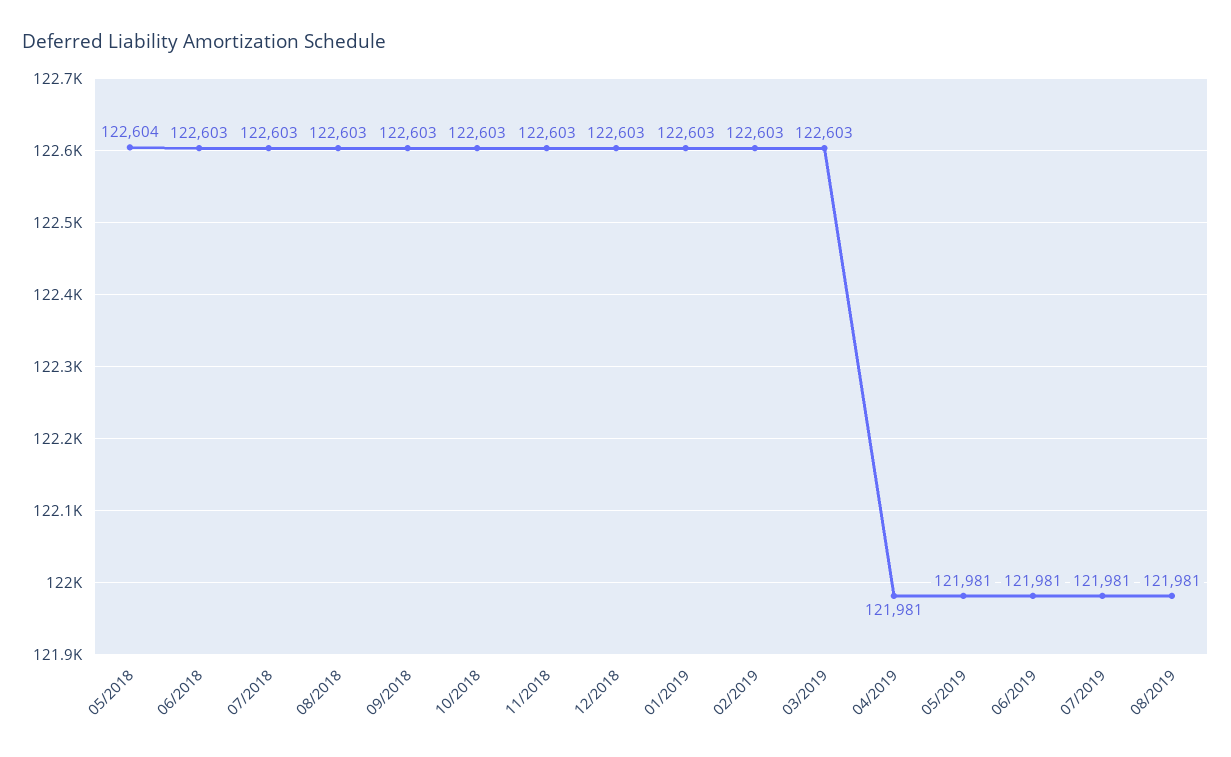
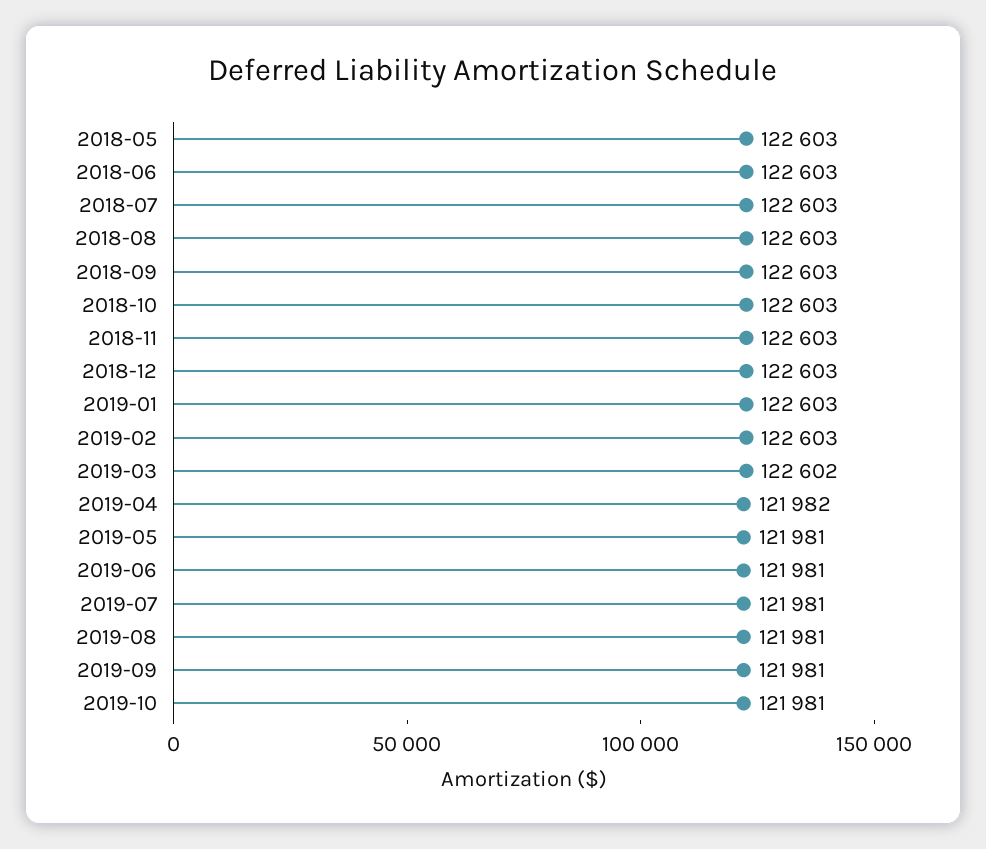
05/2018: 122604 -> 122603
03/2019: 122603 -> 122602
04/2019: 121981 -> 121982
2019-09: none -> 121981
2019-10: none -> 121981

